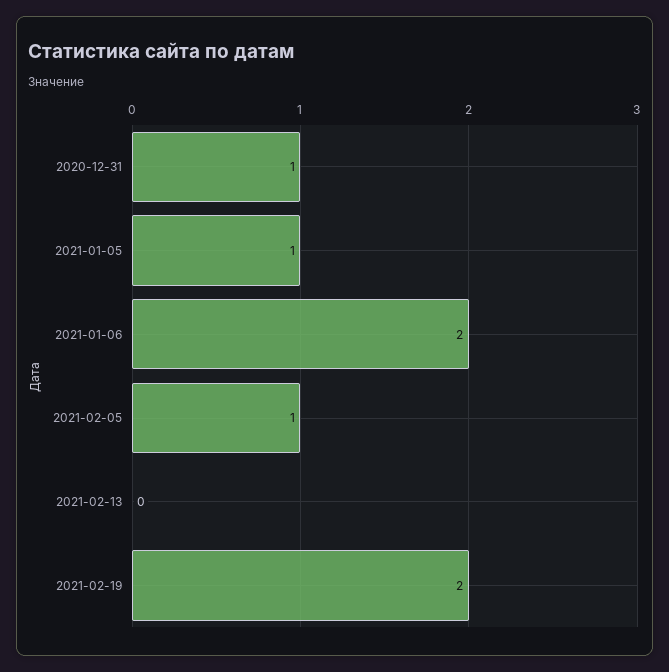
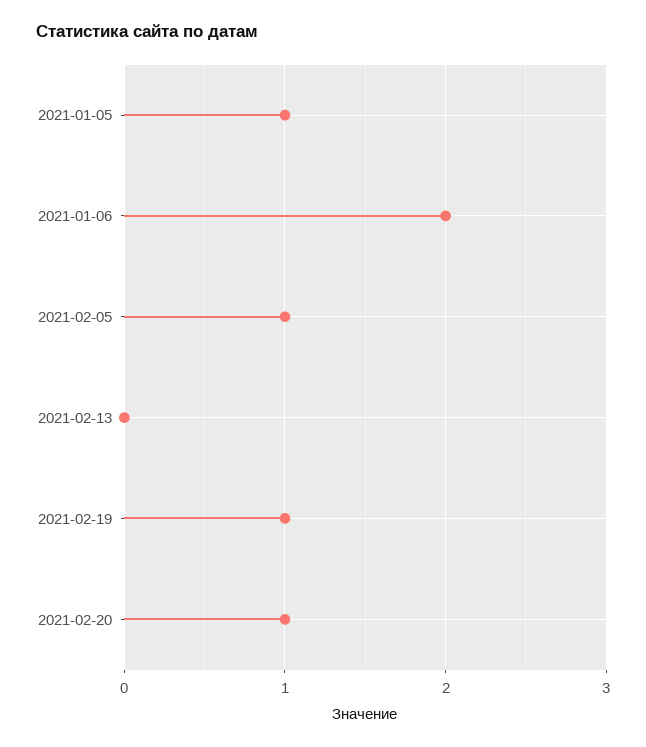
2020-12-31: 1 -> none
2021-02-19: 2 -> 1
2021-02-20: none -> 1

